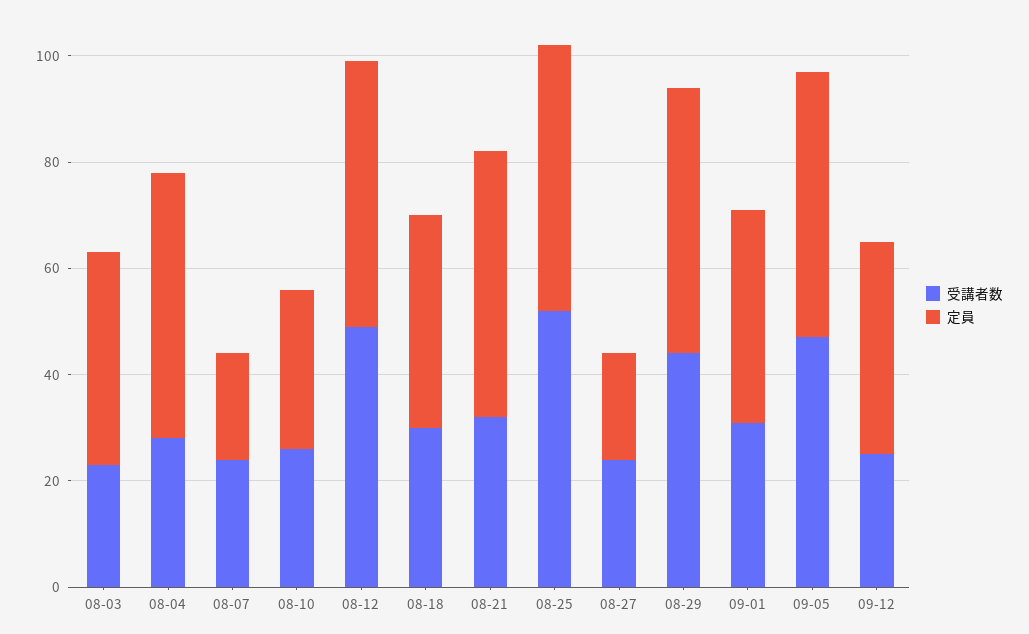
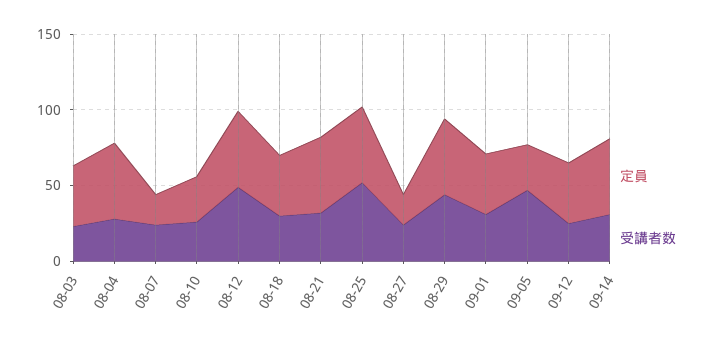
定員, 09-05: 50 -> 30
定員, 09-14: none -> 50
受講者数, 09-14: none -> 30

